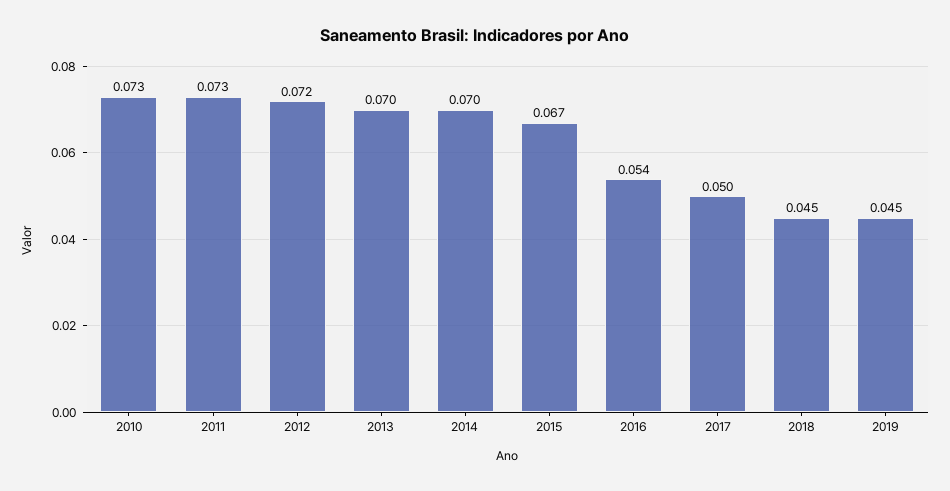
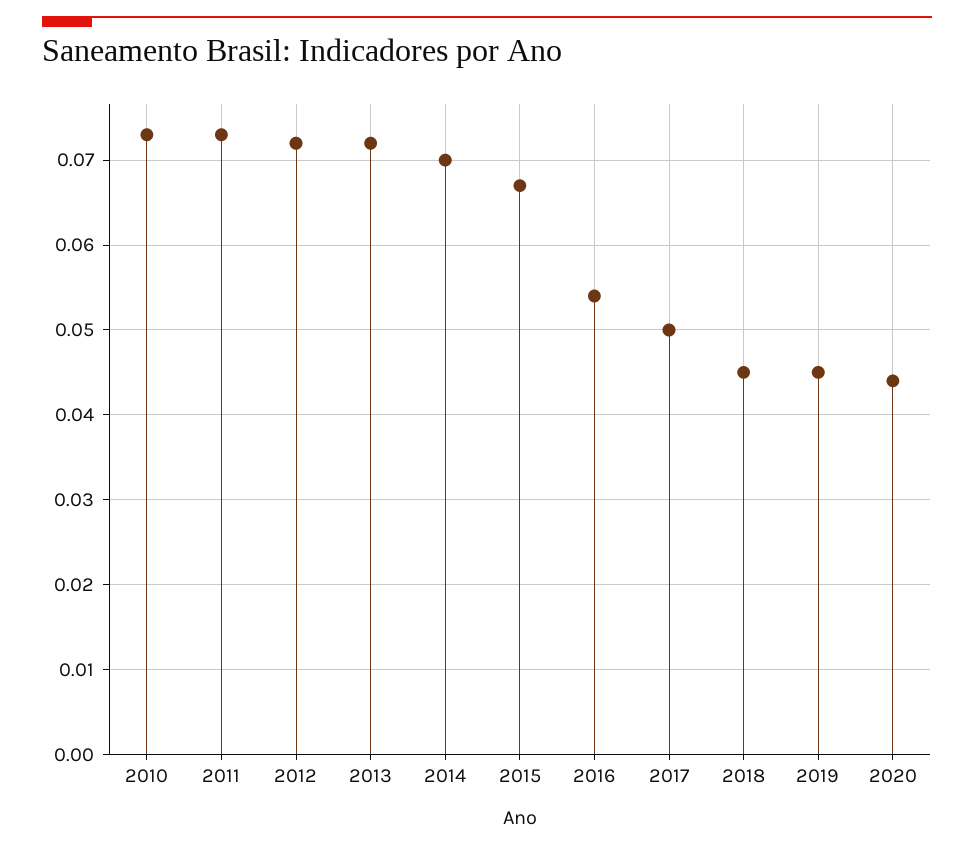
2013: 0.07 -> 0.072
2020: none -> 0.044

